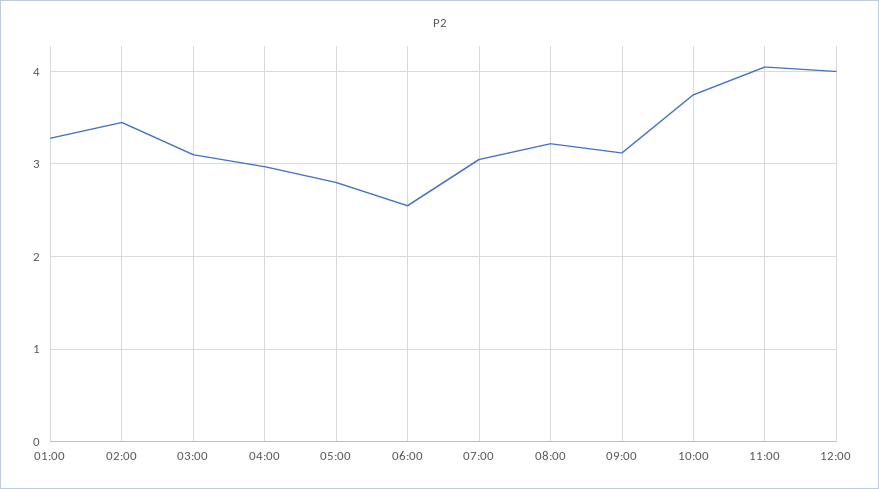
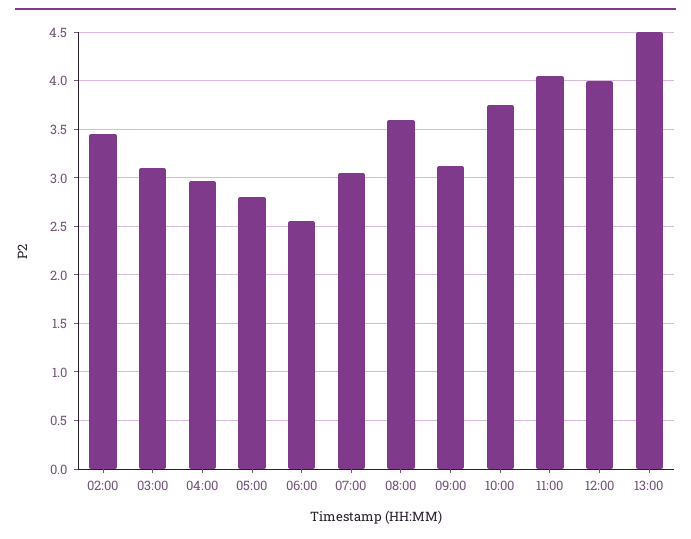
01:00: 3.3 -> none
08:00: 3.2 -> 3.6
13:00: none -> 4.5

